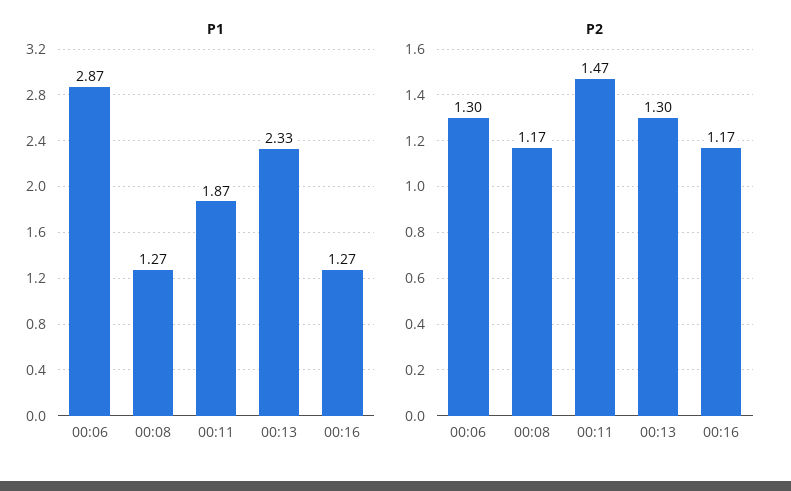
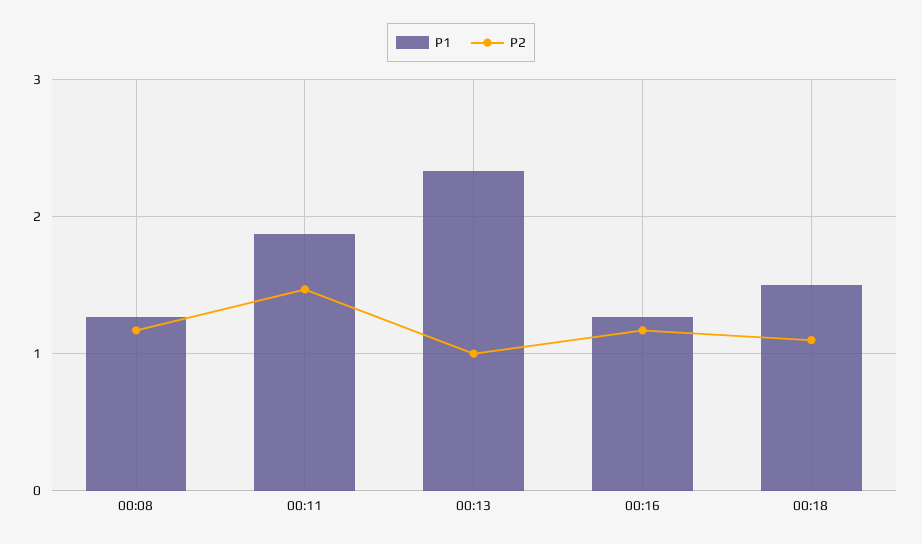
P1, 00:06: 2.87 -> none
P2, 00:06: 1.3 -> none
P2, 00:13: 1.3 -> 1
P1, 00:18: none -> 1.5
P2, 00:18: none -> 1.1

